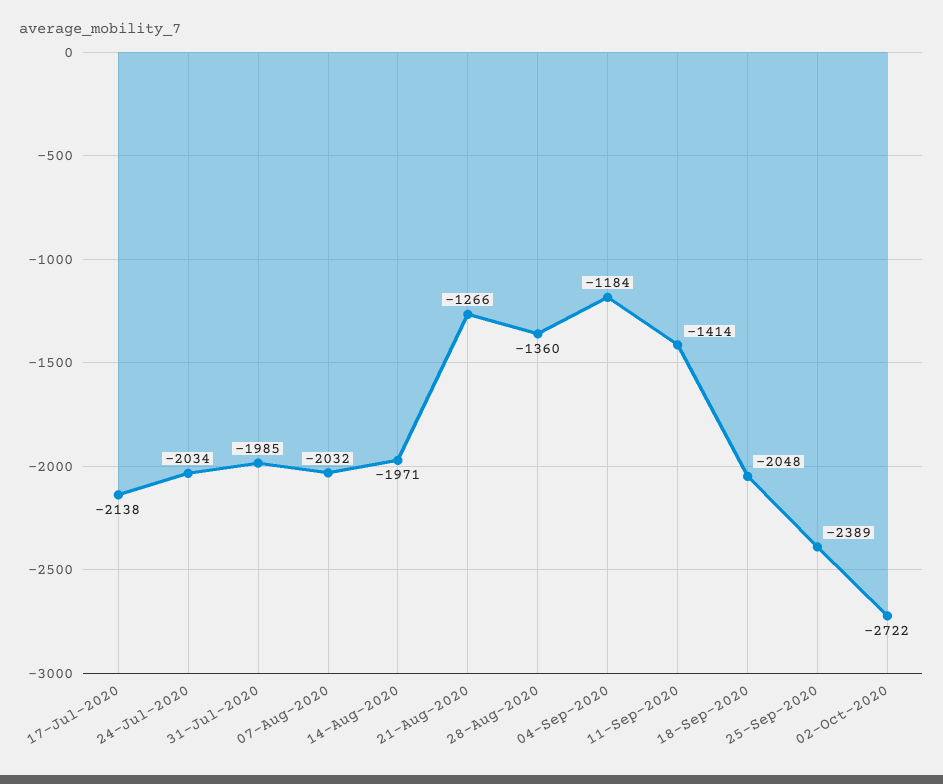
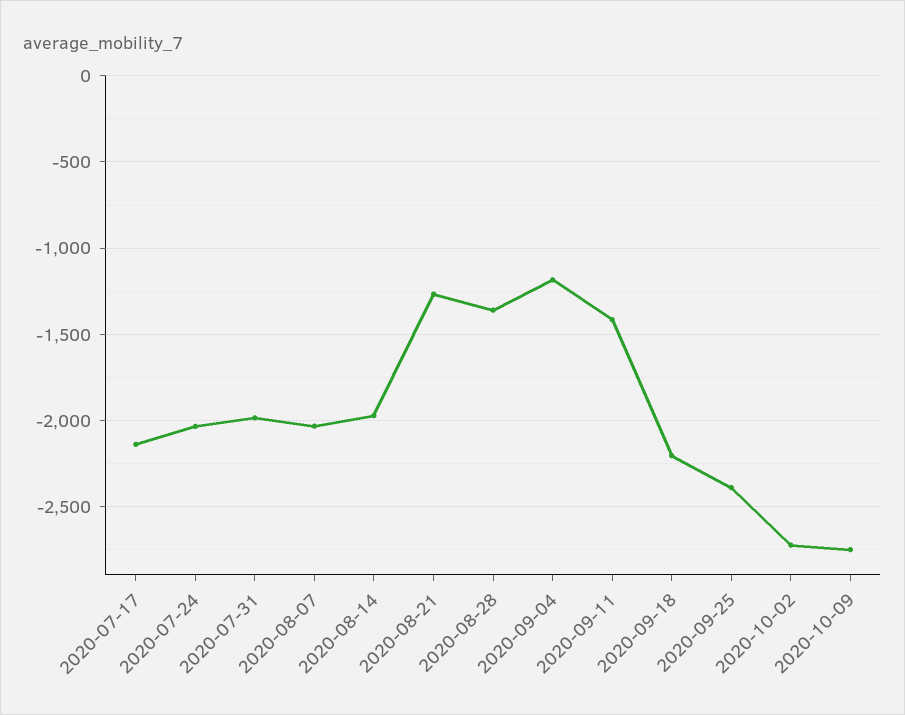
18-Sep-2020: -2048 -> -2200
2020-10-09: none -> -2750

